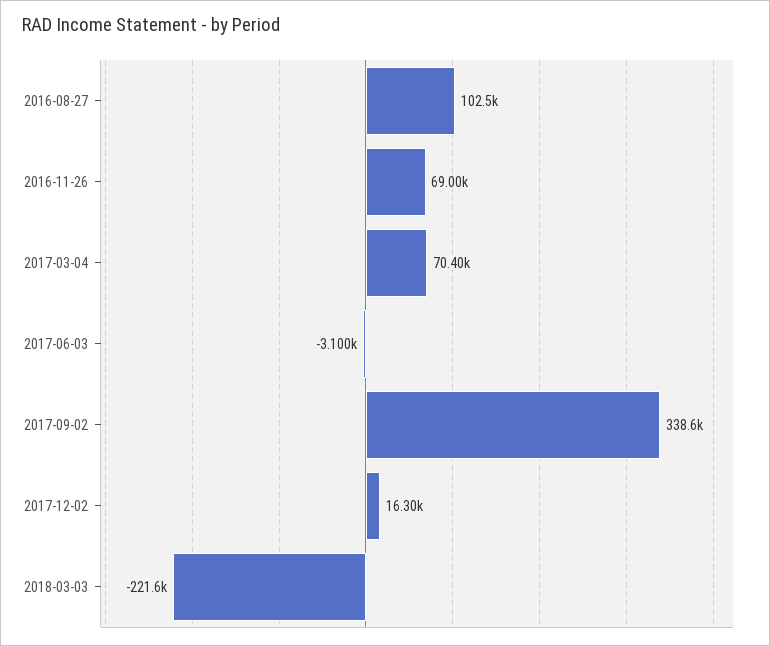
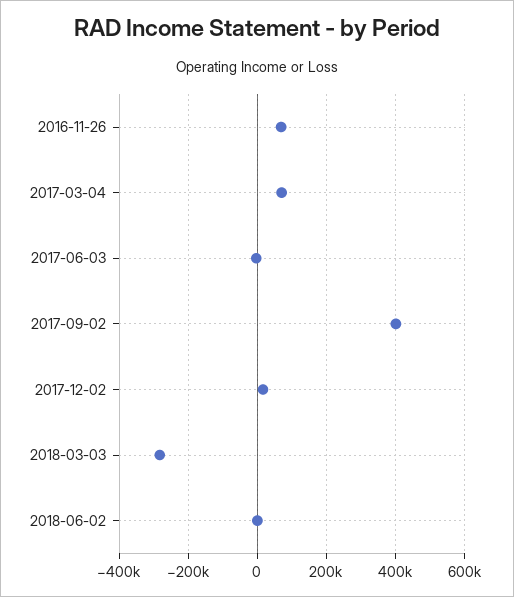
2016-08-27: 102500 -> none
2017-09-02: 338600 -> 400000
2018-03-03: -221600 -> -280000
2018-06-02: none -> 0

